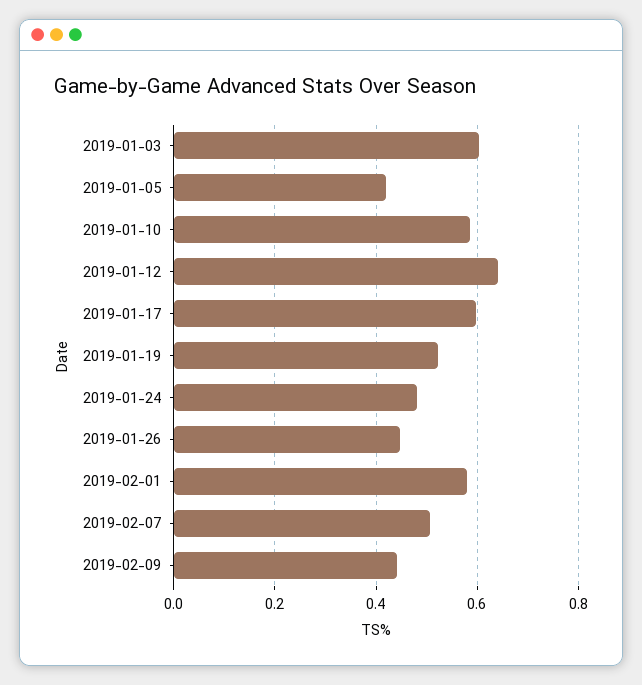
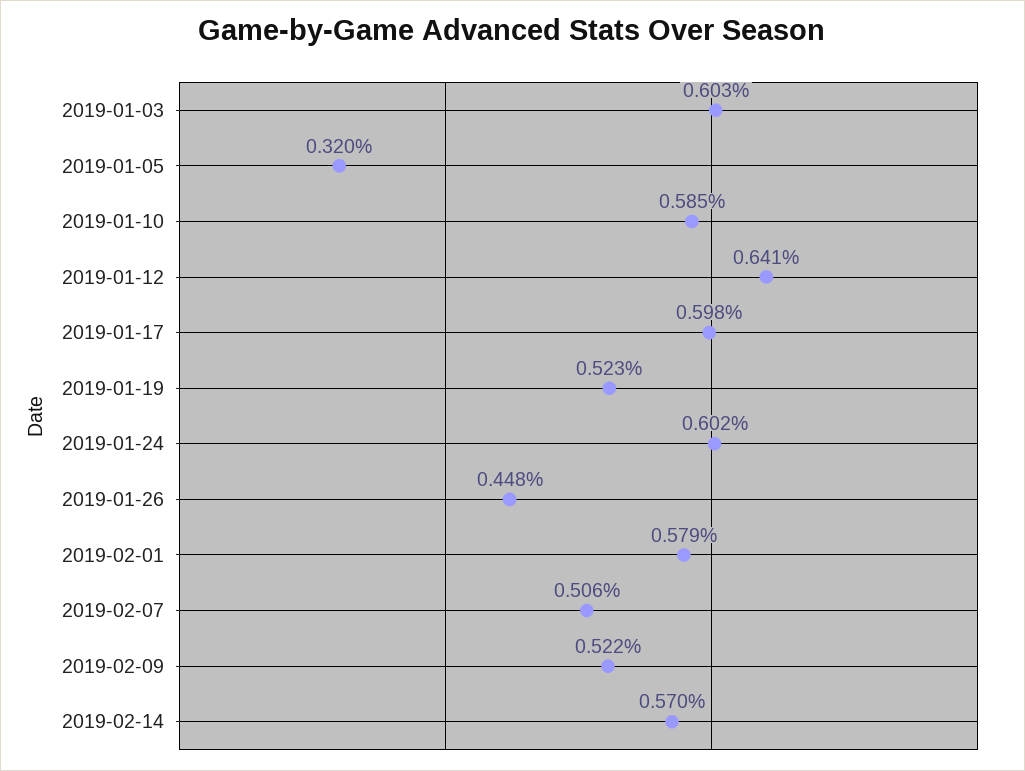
2019-01-05: 0.42 -> 0.32
2019-01-24: 0.48 -> 0.602
2019-02-09: 0.44 -> 0.522
2019-02-14: none -> 0.57

